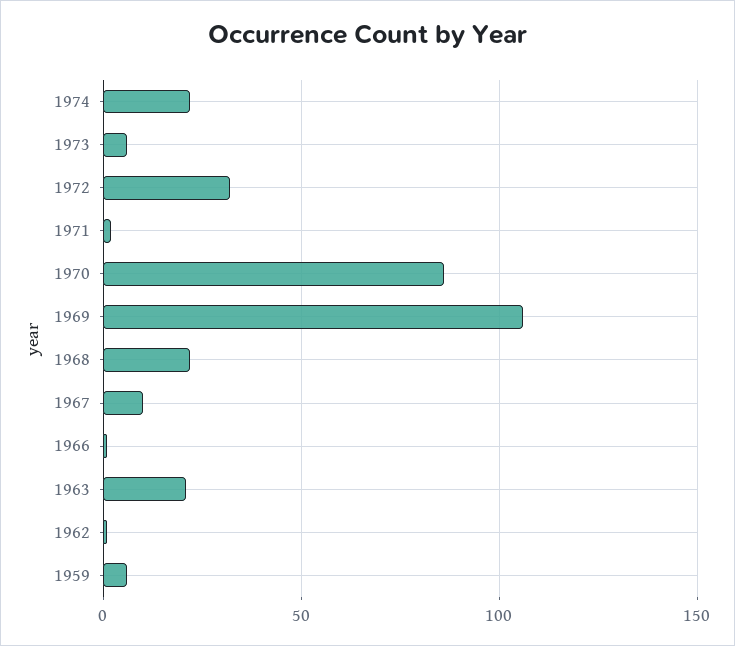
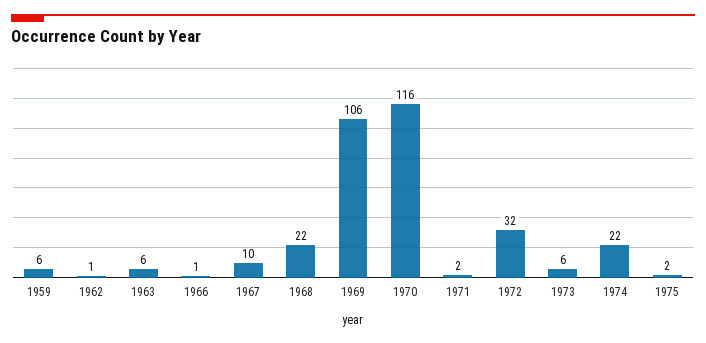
1970: 85 -> 116
1963: 20 -> 6
1975: none -> 2

